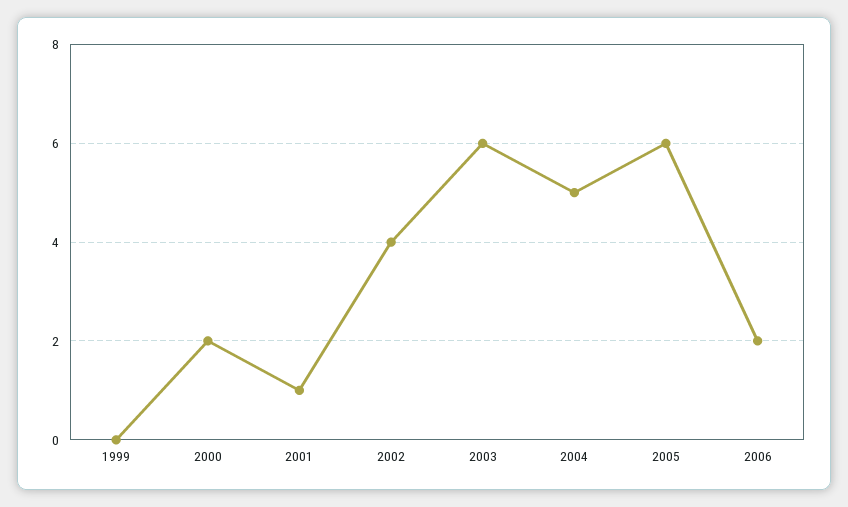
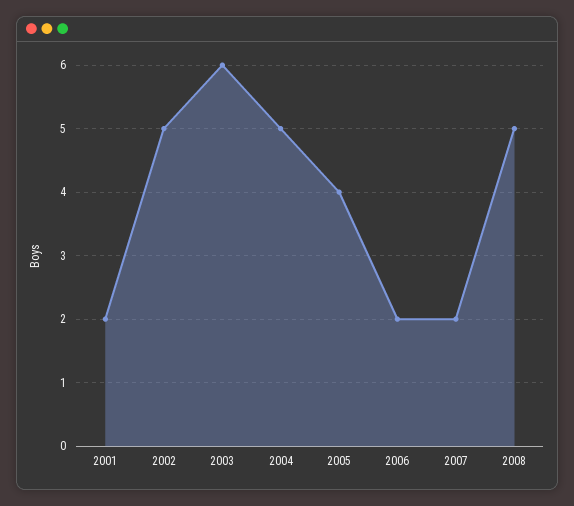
1999: 0 -> none
2000: 2 -> none
2001: 1 -> 2
2002: 4 -> 5
2005: 6 -> 4
2007: none -> 2
2008: none -> 5

